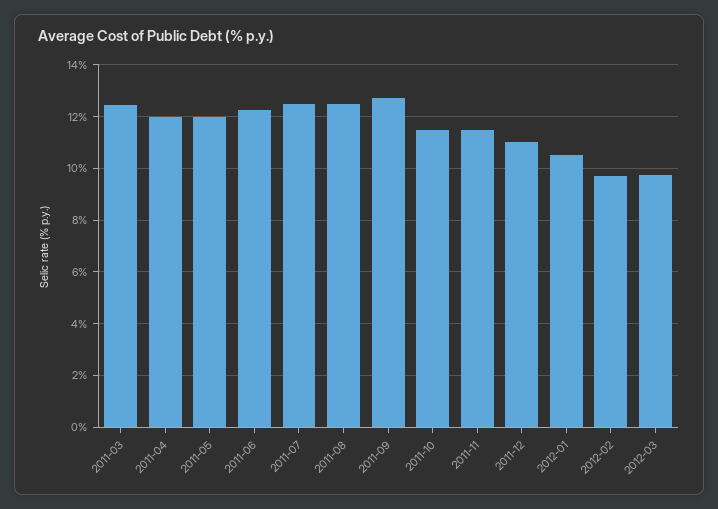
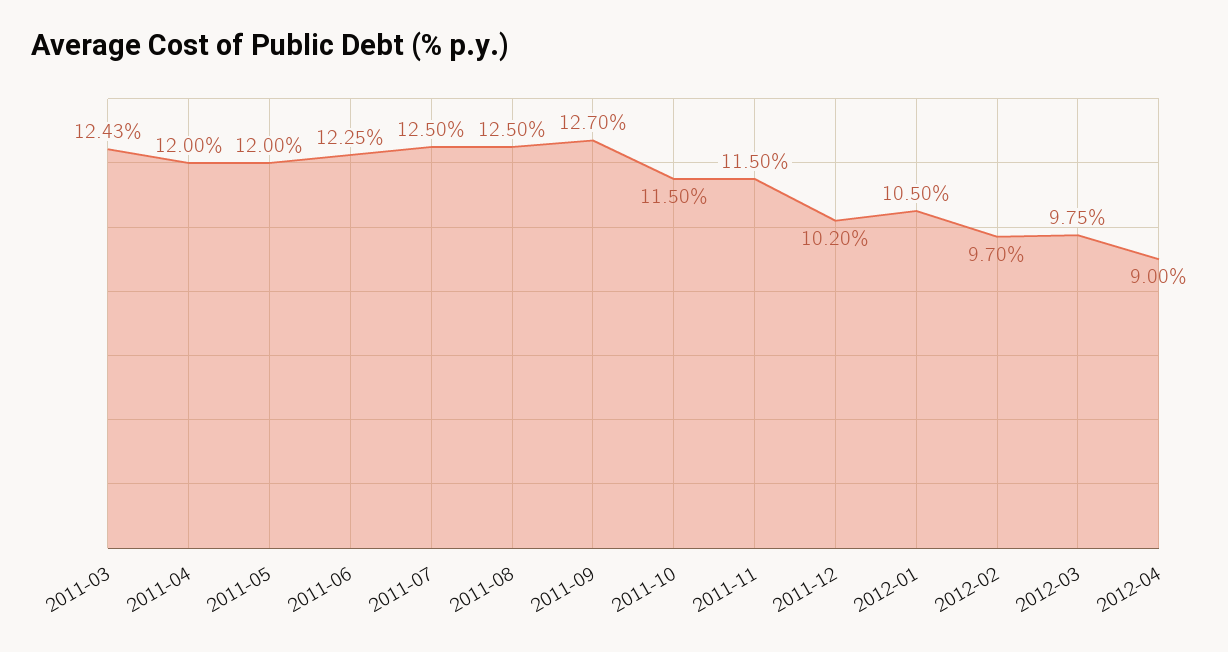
2011-12: 11 -> 10.2
2012-04: none -> 9

